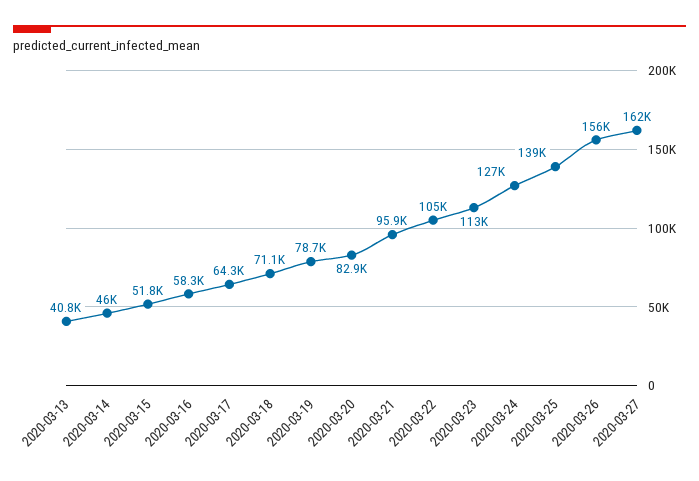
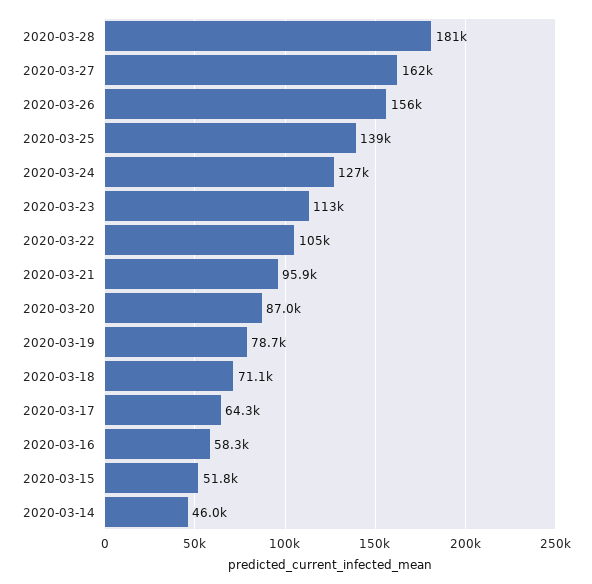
2020-03-13: 40800 -> none
2020-03-20: 82900 -> 87000
2020-03-28: none -> 181000

